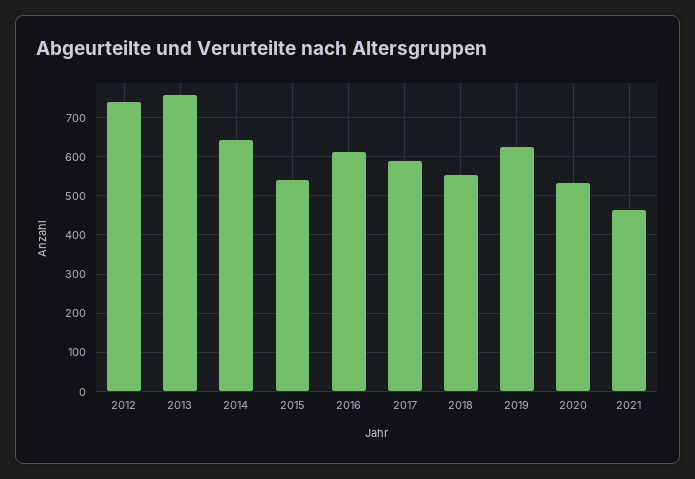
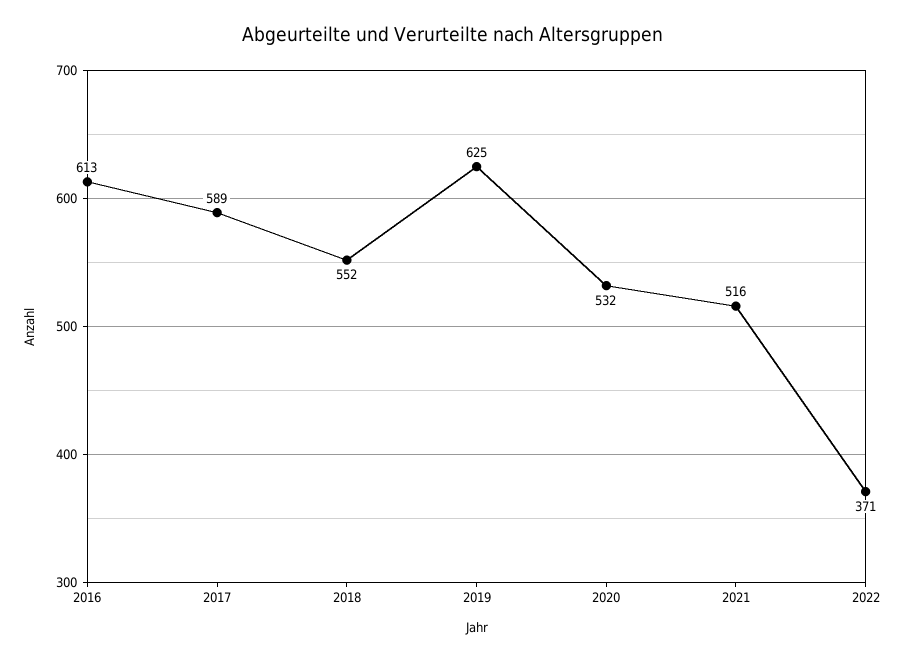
2012: 740 -> none
2013: 760 -> none
2014: 640 -> none
2015: 540 -> none
2021: 460 -> 516
2022: none -> 371

